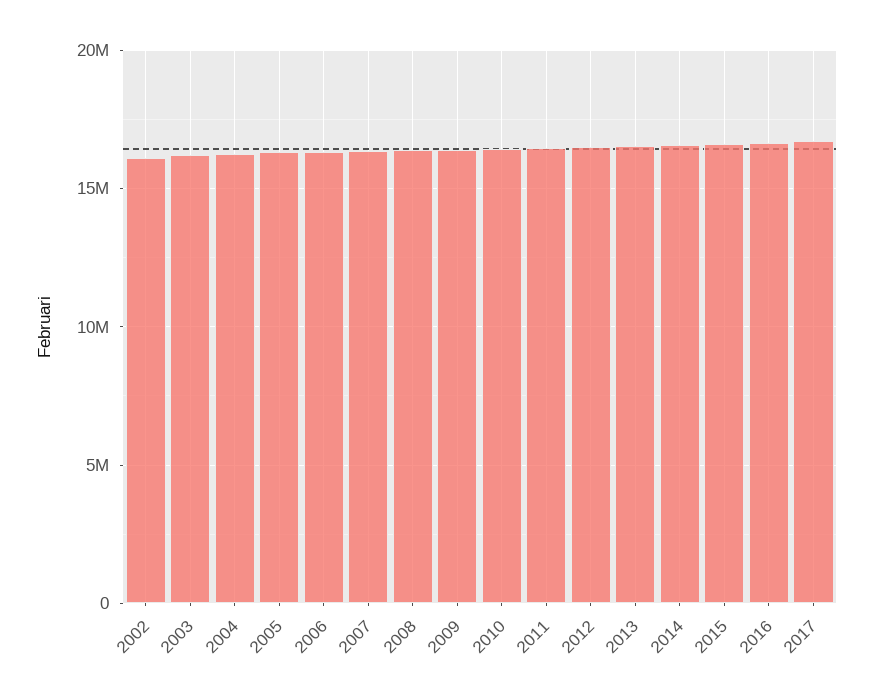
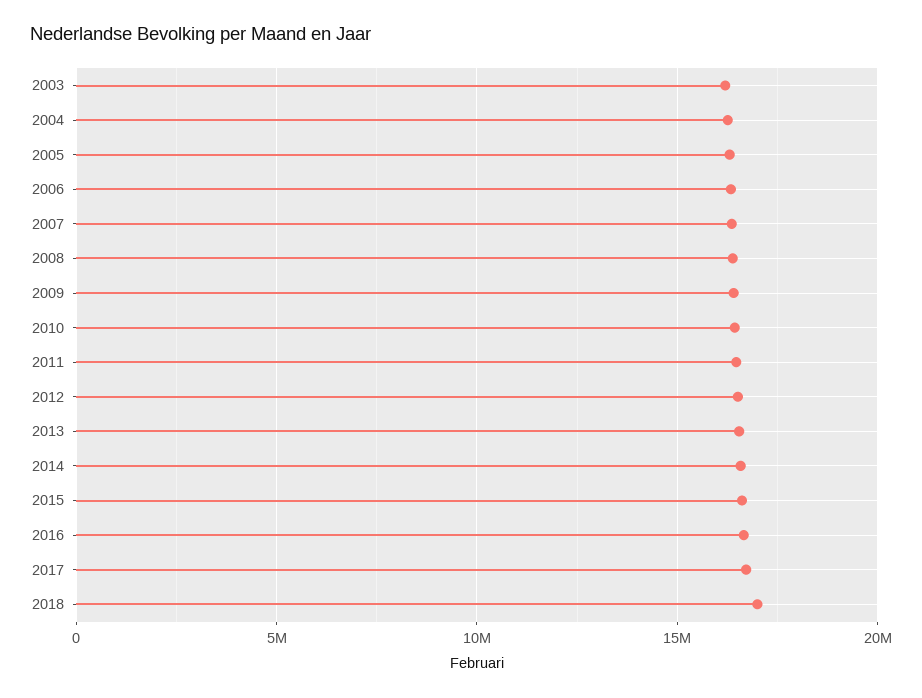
2002: 16000000 -> none
2018: none -> 17000000

